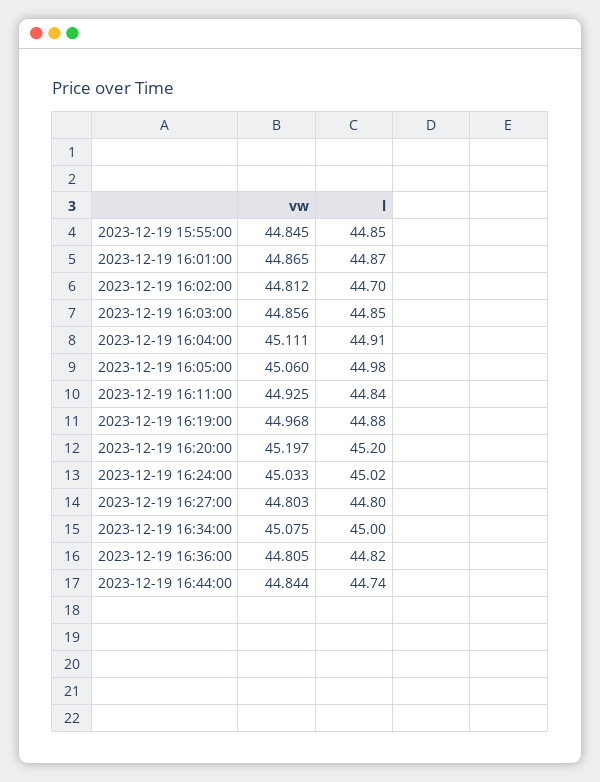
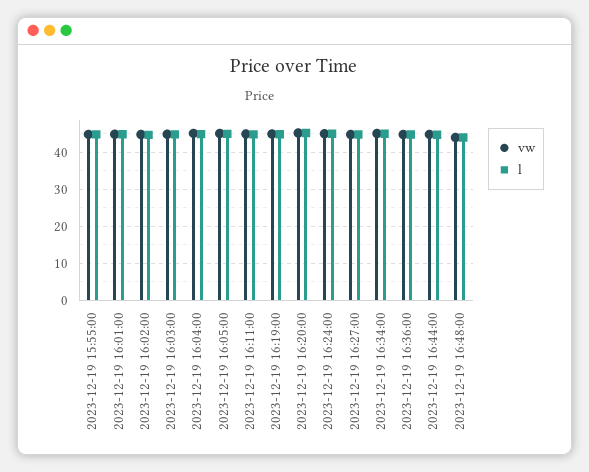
vw, 2023-12-19 16:48:00: none -> 44
l, 2023-12-19 16:48:00: none -> 44

